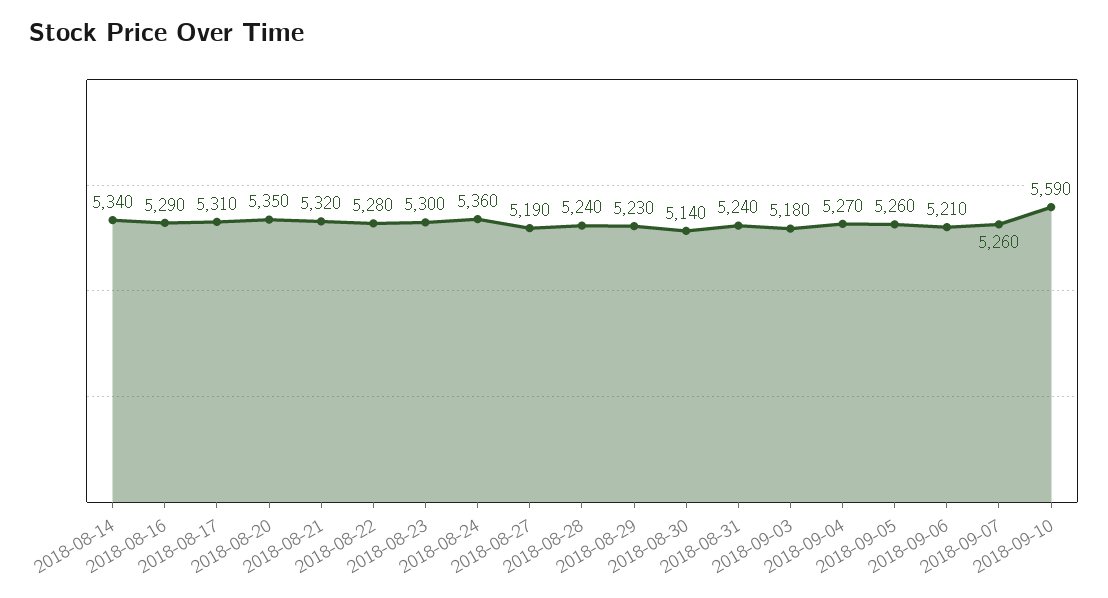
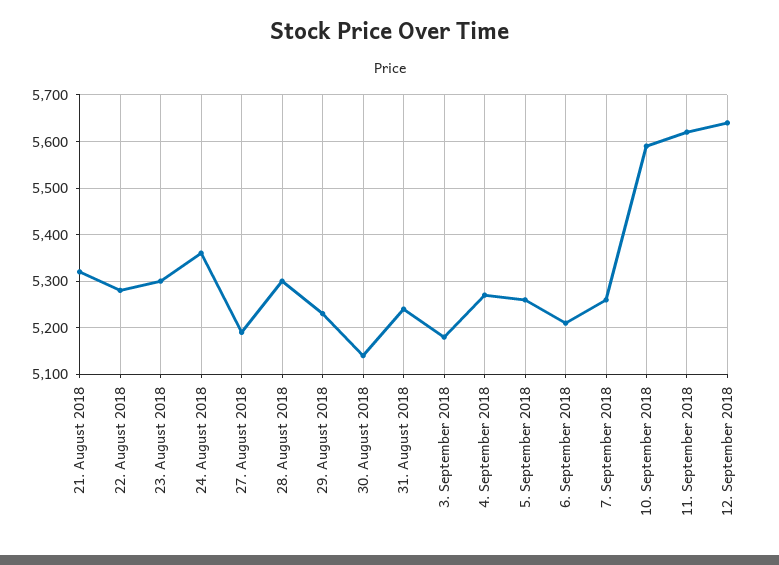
2018-08-14: 5340 -> none
2018-08-16: 5290 -> none
2018-08-17: 5310 -> none
2018-08-20: 5350 -> none
2018-08-28: 5240 -> 5300
11. September 2018: none -> 5620
12. September 2018: none -> 5640

